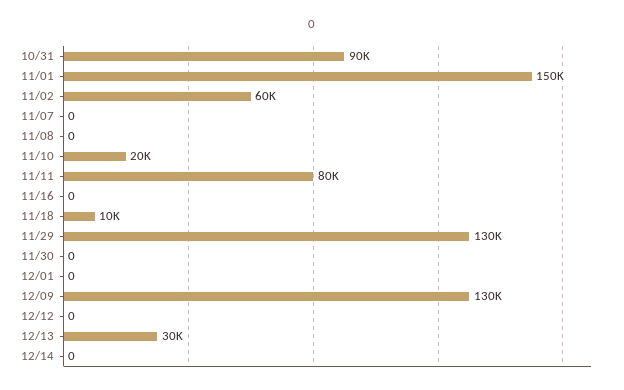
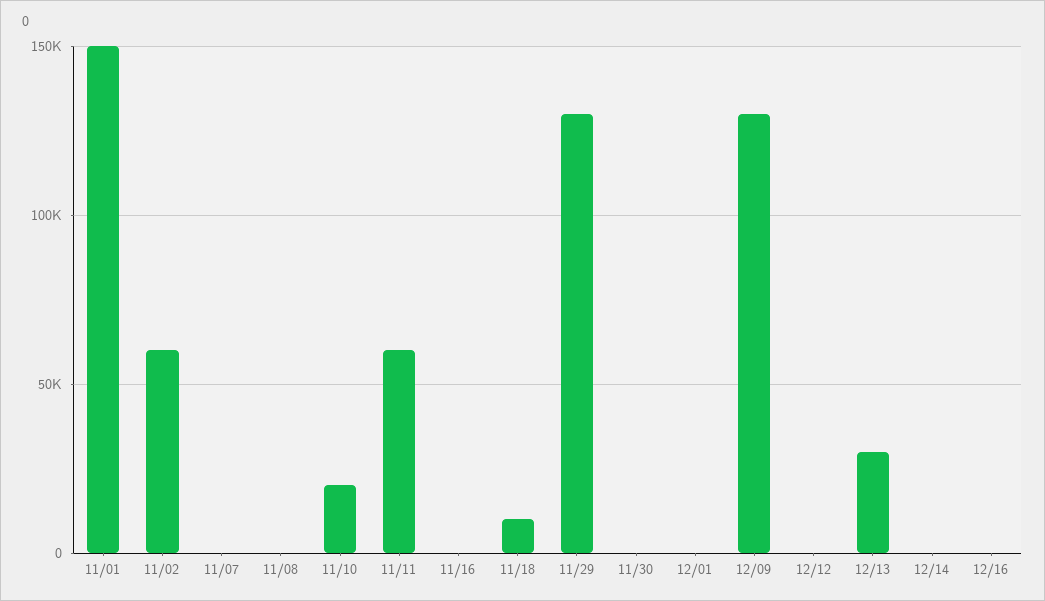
10/31: 90000 -> none
11/11: 80000 -> 60000
12/16: none -> 0

